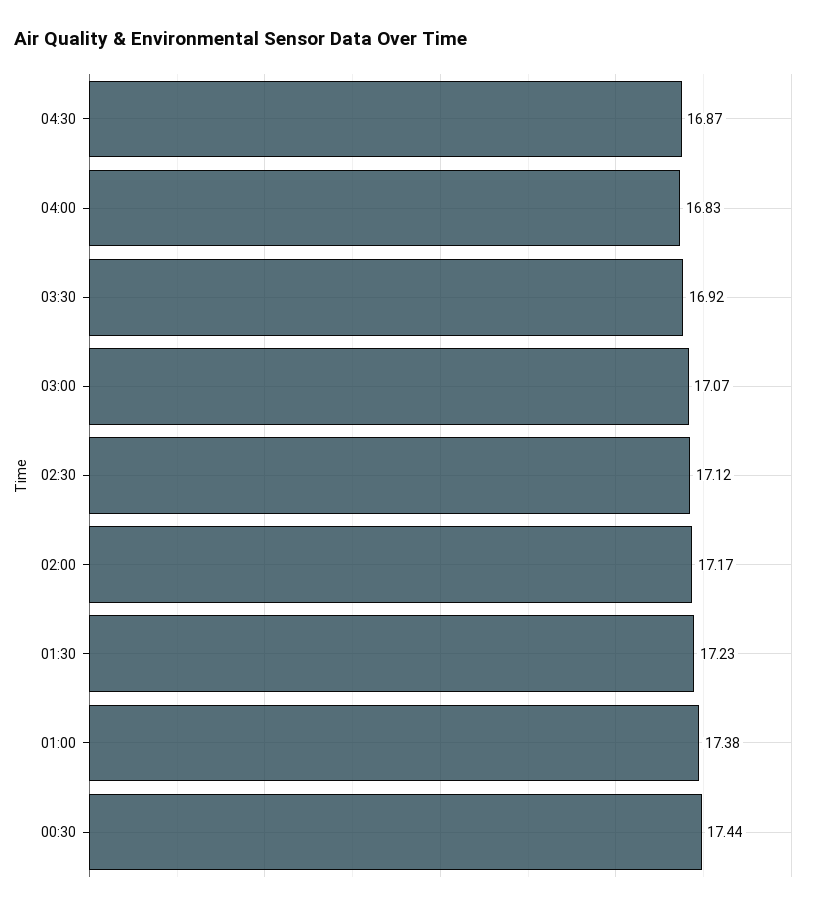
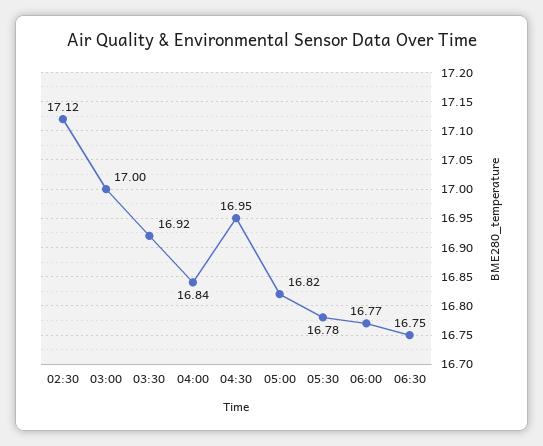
04:30: 16.87 -> 16.95
04:00: 16.83 -> 16.84
03:00: 17.07 -> 17
02:00: 17.17 -> none
01:30: 17.23 -> none
01:00: 17.38 -> none
00:30: 17.44 -> none
05:00: none -> 16.82
05:30: none -> 16.78
06:00: none -> 16.77
06:30: none -> 16.75

